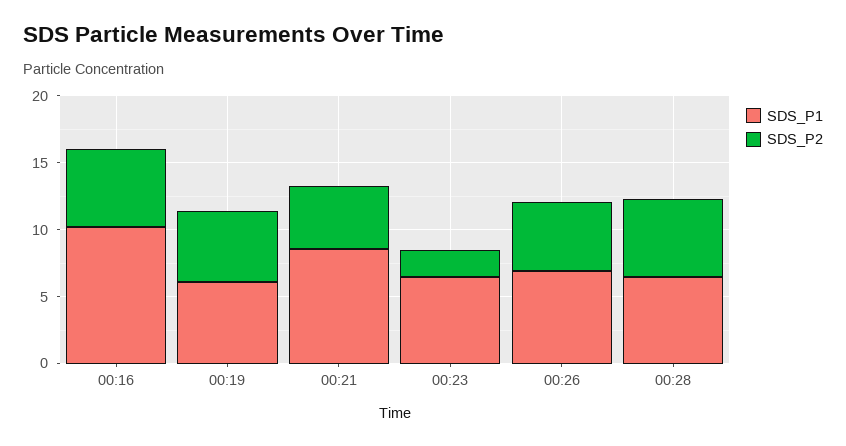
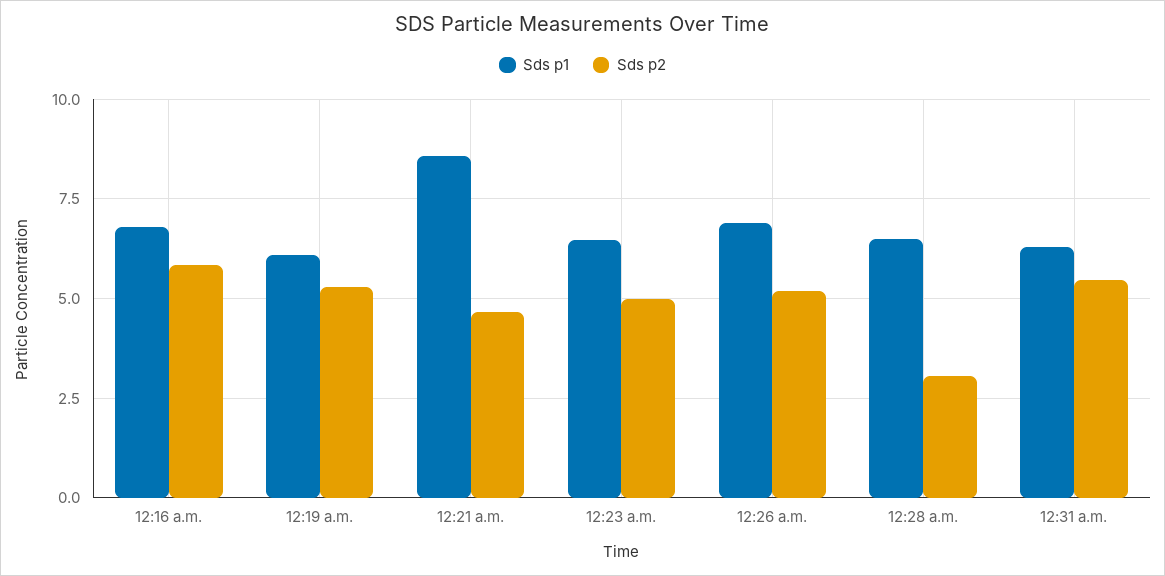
SDS_P1, 00:16: 10 -> 6.75
SDS_P2, 00:23: 2 -> 5
SDS_P2, 00:28: 6 -> 3
SDS_P1, 12:31 a.m.: none -> 6.25
SDS_P2, 12:31 a.m.: none -> 5.5

